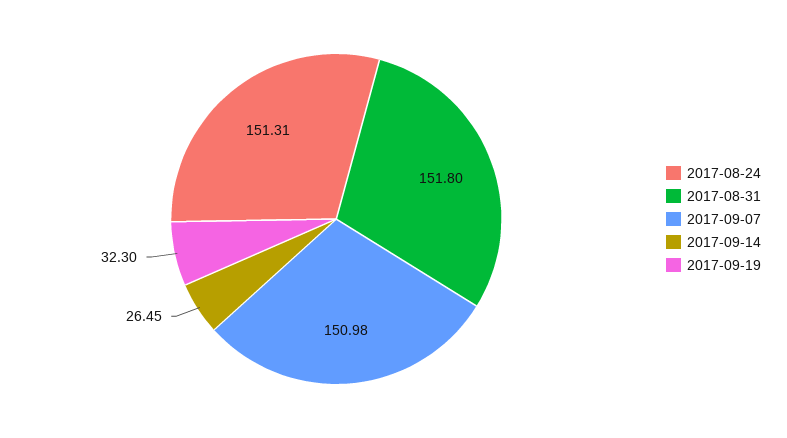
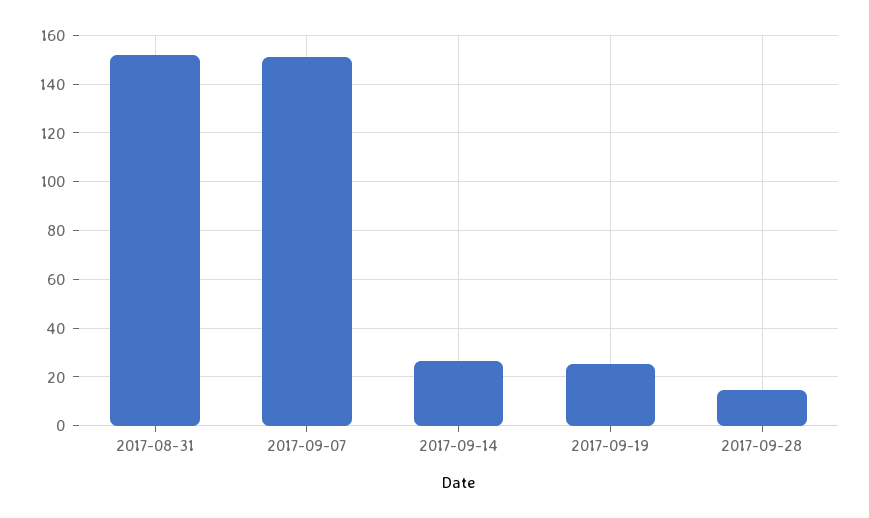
2017-08-24: 151.31 -> none
2017-09-19: 32.3 -> 25
2017-09-28: none -> 15

